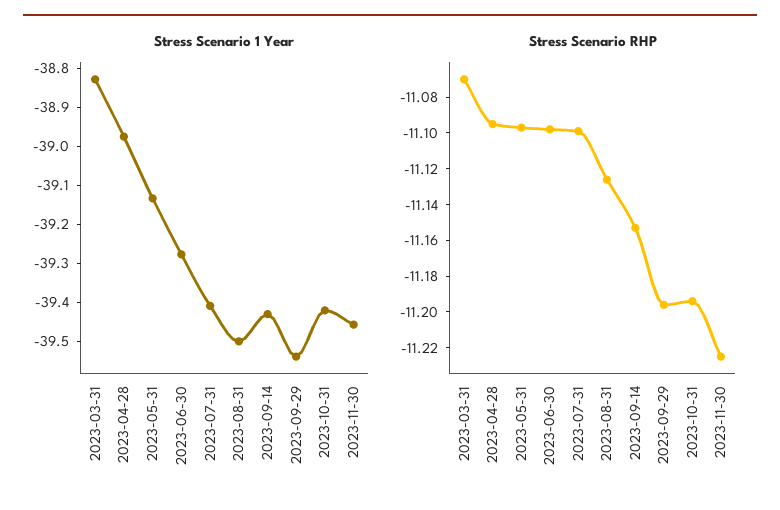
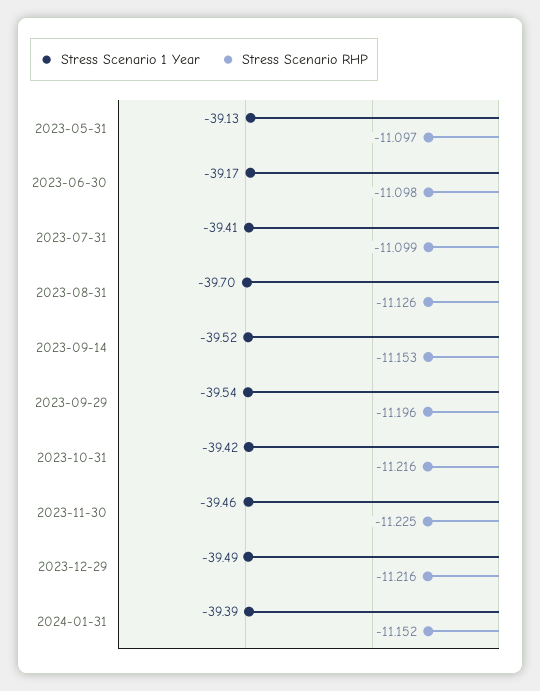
Stress Scenario 1 Year, 2023-03-31: -38.825 -> none
Stress Scenario 1 Year, 2023-04-28: -38.975 -> none
Stress Scenario 1 Year, 2023-06-30: -39.275 -> -39.17
Stress Scenario 1 Year, 2023-08-31: -39.5 -> -39.7
Stress Scenario 1 Year, 2023-09-14: -39.425 -> -39.52
Stress Scenario RHP, 2023-03-31: -11.07 -> none
Stress Scenario RHP, 2023-04-28: -11.095 -> none
Stress Scenario RHP, 2023-10-31: -11.195 -> -11.216
Stress Scenario 1 Year, 2023-12-29: none -> -39.49
Stress Scenario RHP, 2023-12-29: none -> -11.216
Stress Scenario 1 Year, 2024-01-31: none -> -39.39
Stress Scenario RHP, 2024-01-31: none -> -11.152

